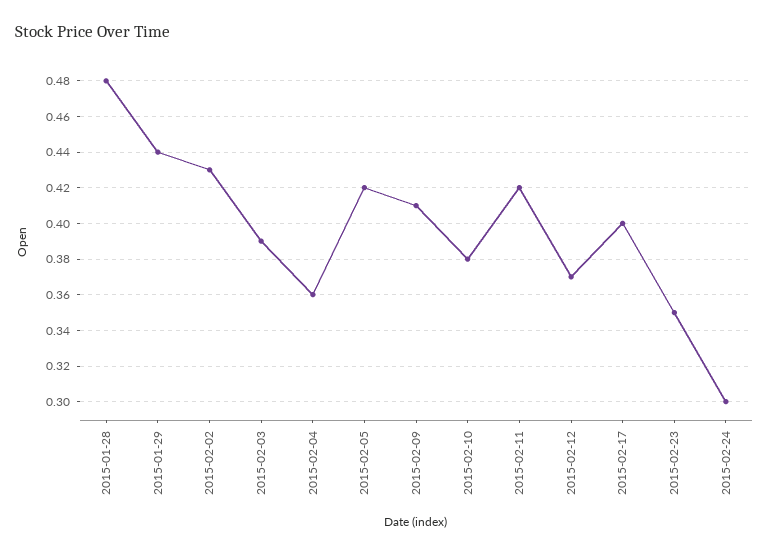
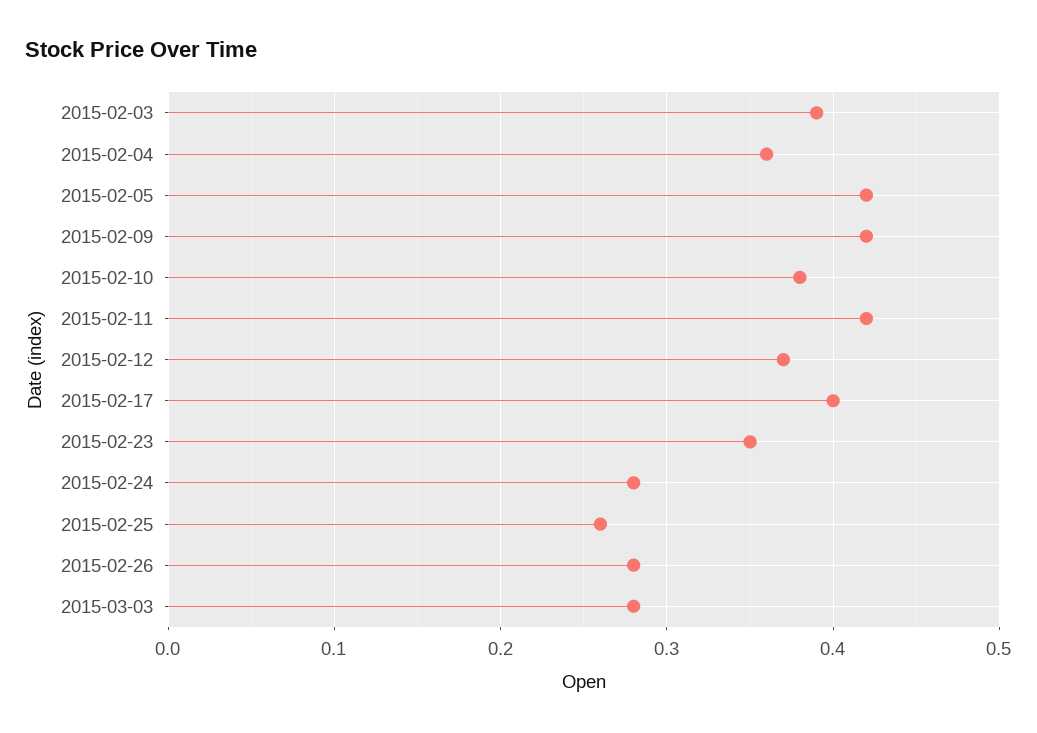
2015-01-28: 0.48 -> none
2015-01-29: 0.44 -> none
2015-02-02: 0.43 -> none
2015-02-09: 0.41 -> 0.42
2015-02-24: 0.3 -> 0.28
2015-02-25: none -> 0.26
2015-02-26: none -> 0.28
2015-03-03: none -> 0.28

